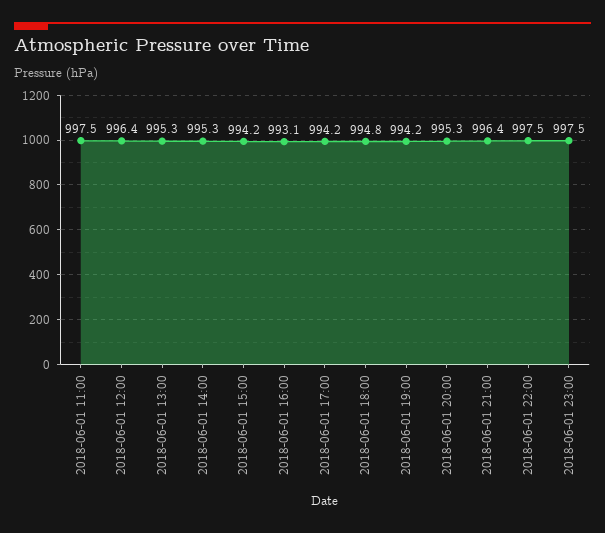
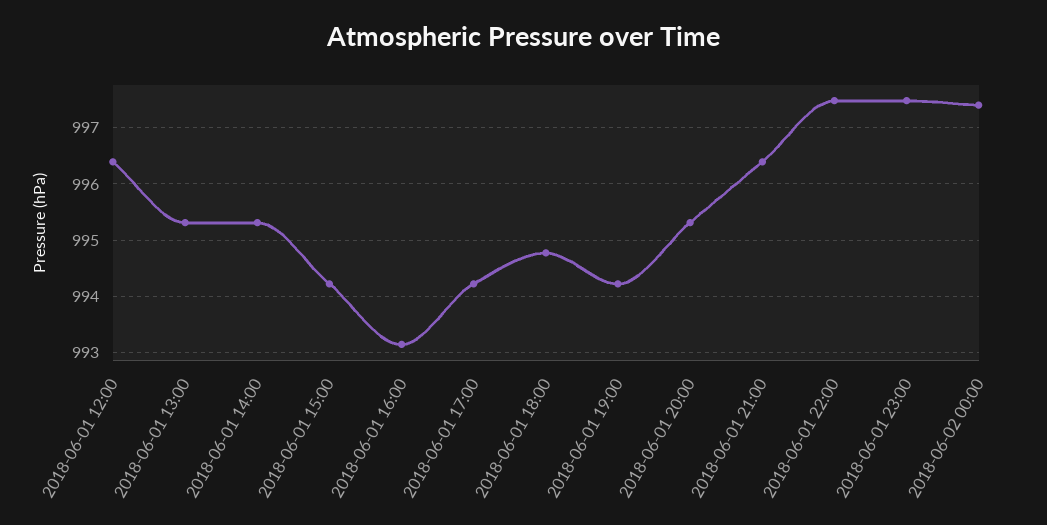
2018-06-01 11:00: 997.5 -> none
2018-06-02 00:00: none -> 997.4

